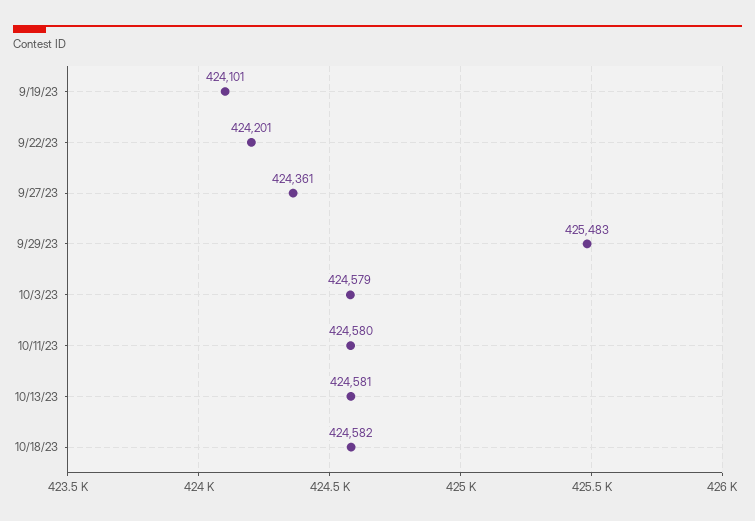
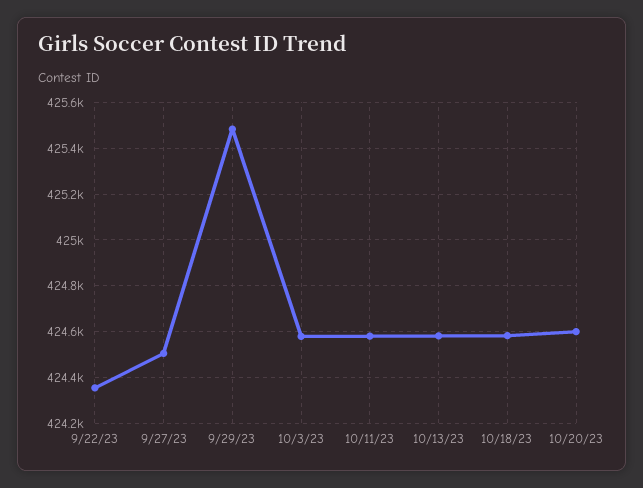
9/19/23: 424101 -> none
9/22/23: 424201 -> 424350
9/27/23: 424361 -> 424500
10/20/23: none -> 424600

